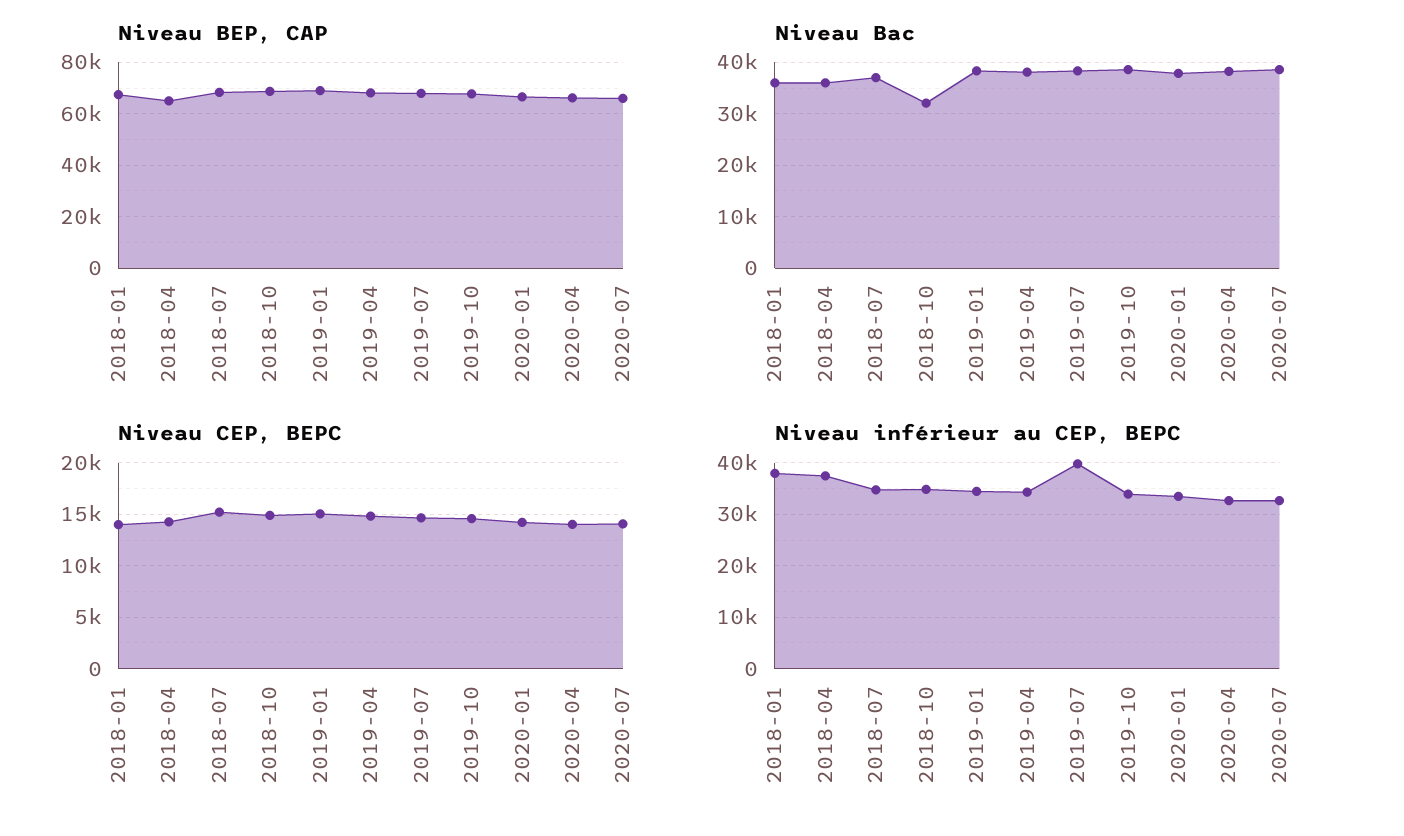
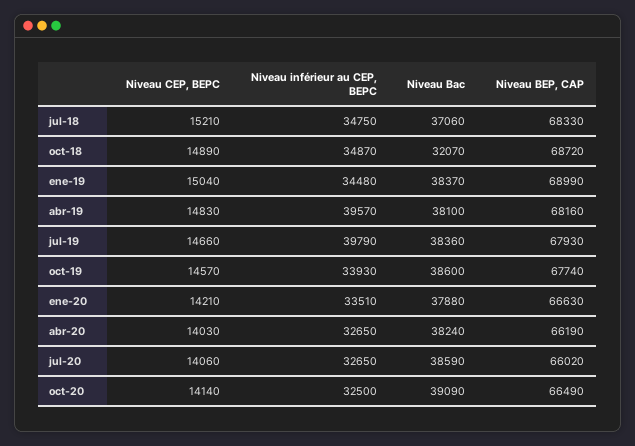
Niveau BEP, CAP, 2018-01: 67500 -> none
Niveau BEP, CAP, 2018-04: 65000 -> none
Niveau Bac, 2018-01: 36000 -> none
Niveau Bac, 2018-04: 36000 -> none
Niveau CEP, BEPC, 2018-01: 14000 -> none
Niveau CEP, BEPC, 2018-04: 14000 -> none
Niveau inférieur au CEP, BEPC, 2018-01: 38000 -> none
Niveau inférieur au CEP, BEPC, 2018-04: 38000 -> none
Niveau inférieur au CEP, BEPC, 2019-04: 34000 -> 39570
Niveau CEP, BEPC, oct-20: none -> 14140
Niveau inférieur au CEP, BEPC, oct-20: none -> 32500
Niveau Bac, oct-20: none -> 39090
Niveau BEP, CAP, oct-20: none -> 66490

